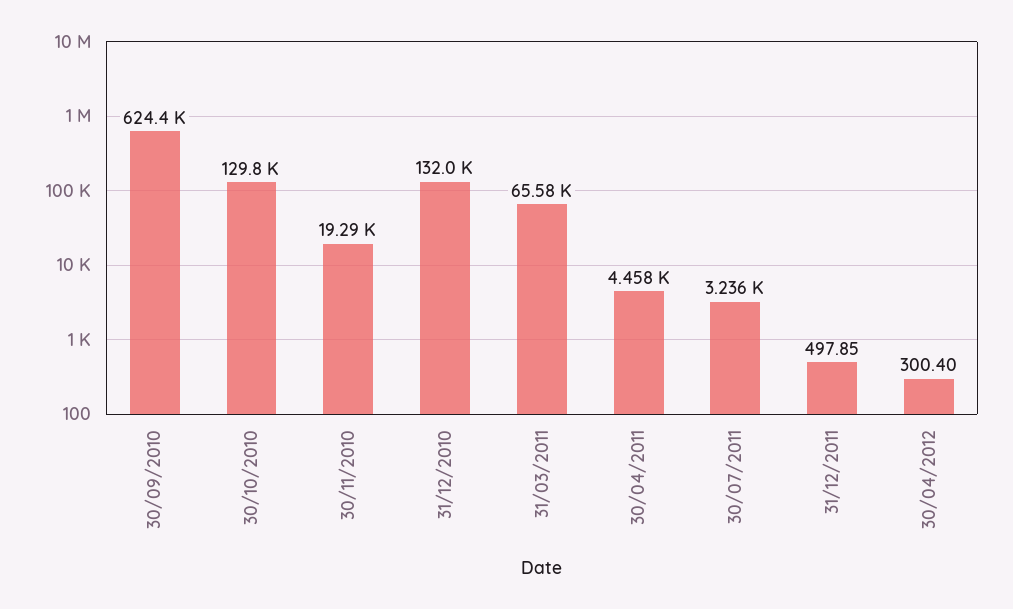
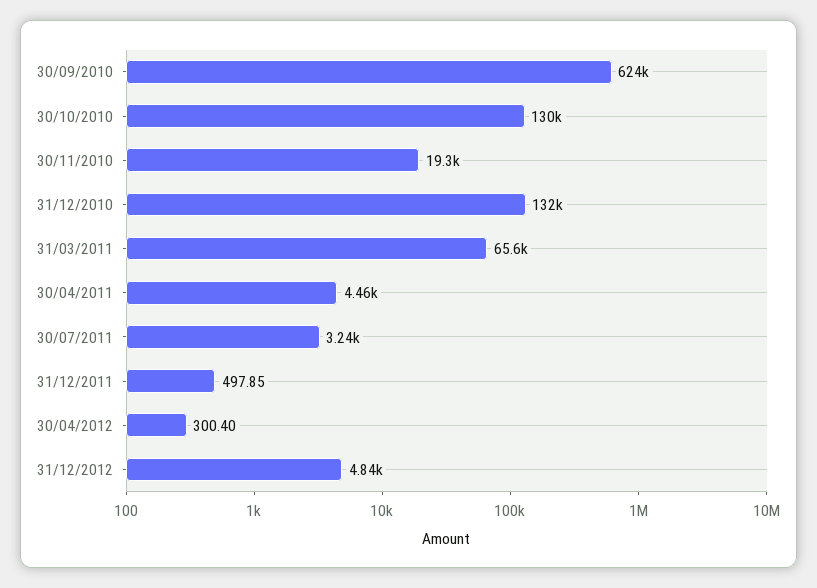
31/12/2012: none -> 4840

